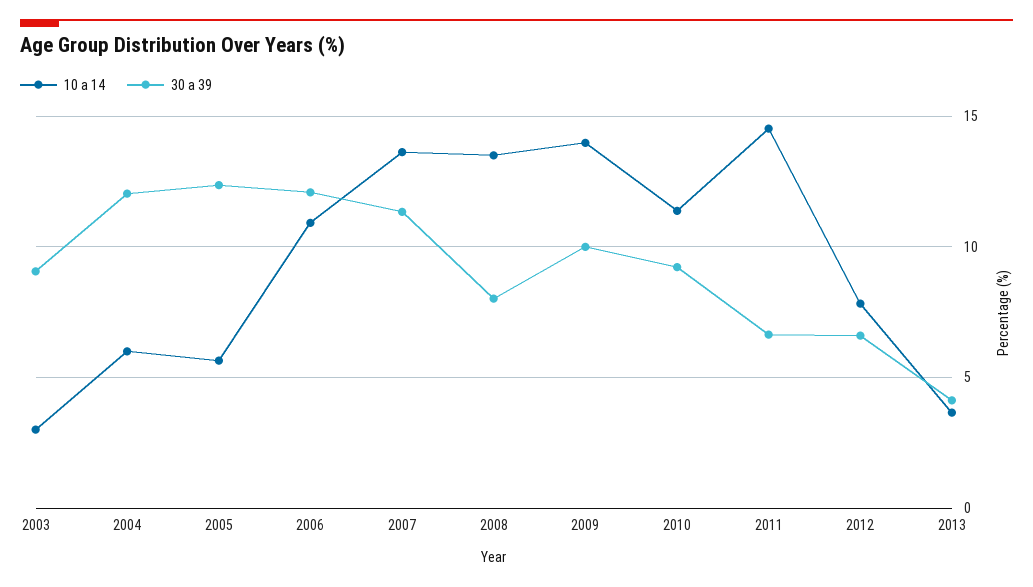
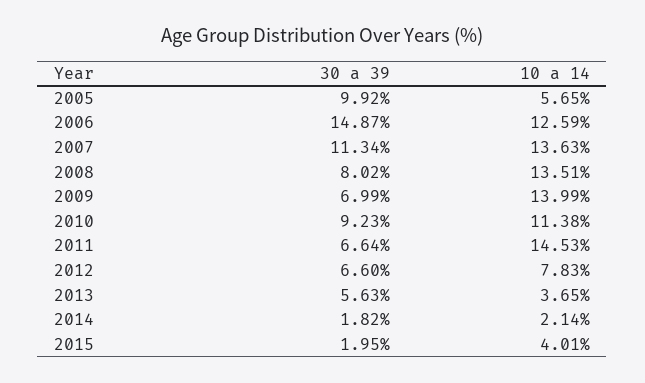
10 a 14, 2003: 3 -> none
30 a 39, 2003: 9 -> none
10 a 14, 2004: 6 -> none
30 a 39, 2004: 12 -> none
30 a 39, 2005: 12.5 -> 9.92
10 a 14, 2006: 11 -> 12.59
30 a 39, 2006: 12 -> 14.87
30 a 39, 2009: 10 -> 6.99
30 a 39, 2013: 4 -> 5.63
30 a 39, 2014: none -> 1.82
10 a 14, 2014: none -> 2.14
30 a 39, 2015: none -> 1.95
10 a 14, 2015: none -> 4.01

